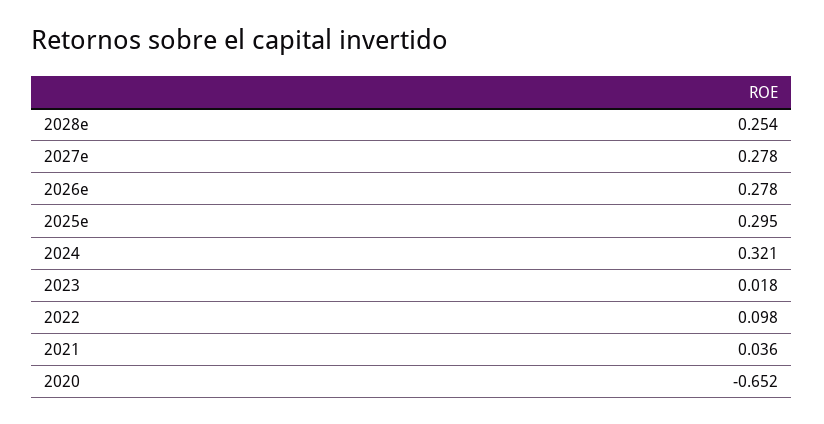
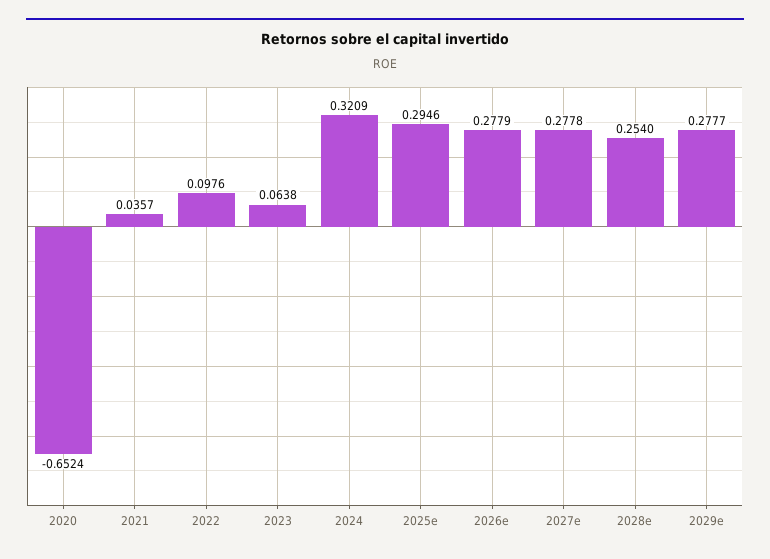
2023: 0.018 -> 0.0638
2029e: none -> 0.2777

